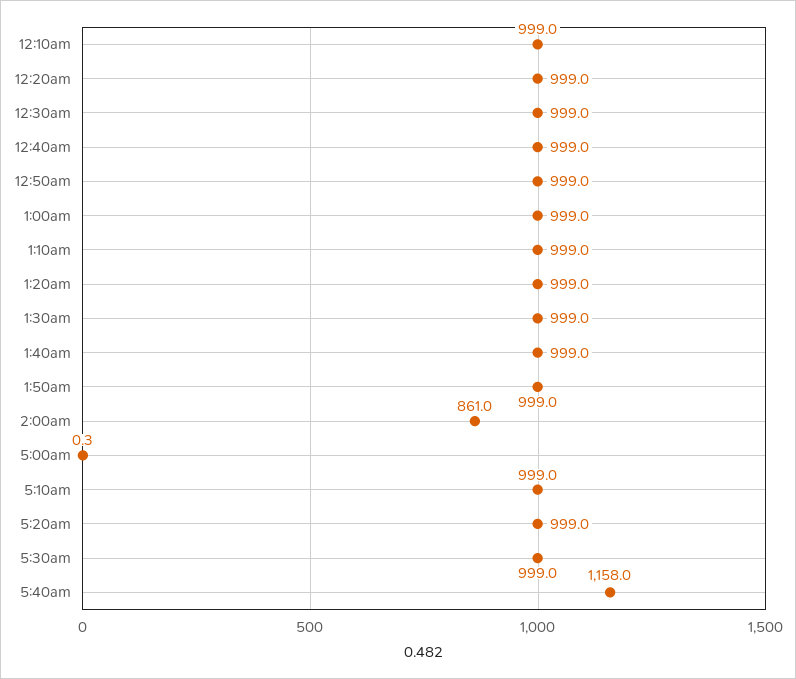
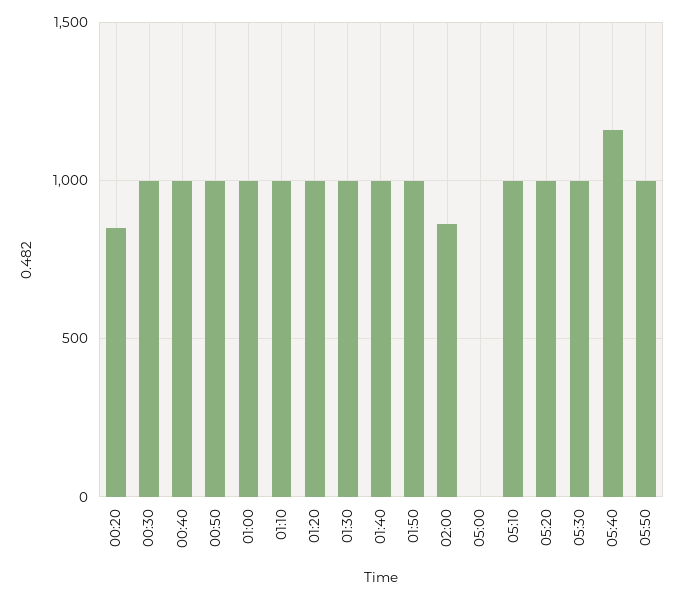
12:10am: 999 -> none
12:20am: 999 -> 850
05:50: none -> 1000

